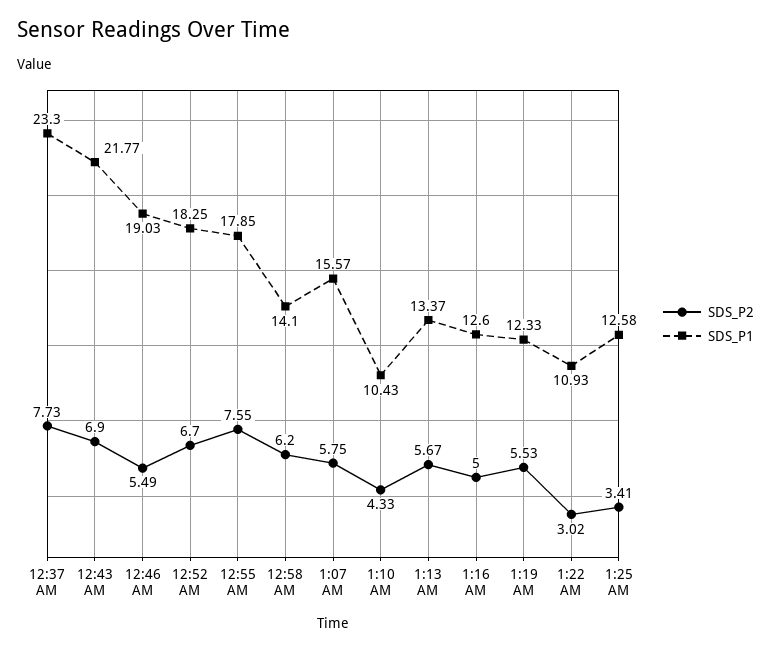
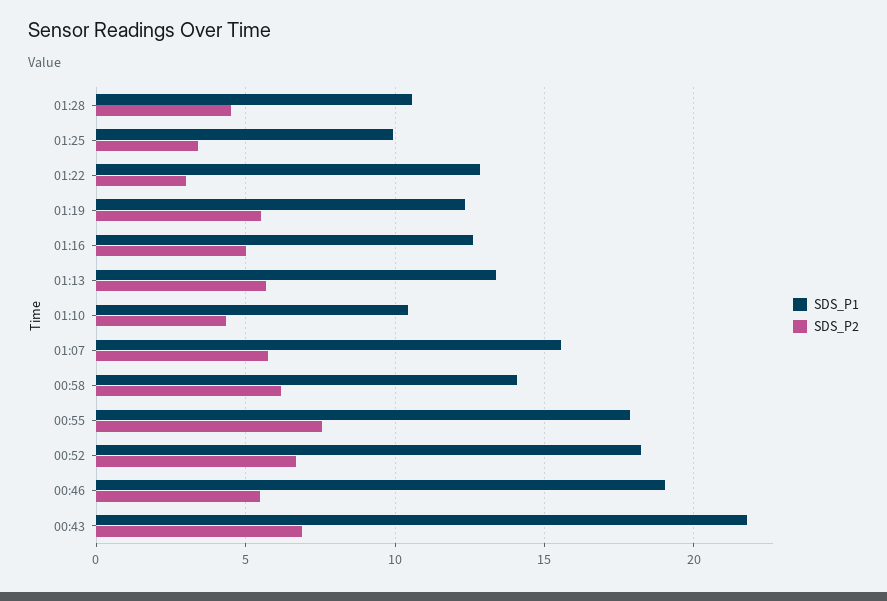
SDS_P2, 12:37 AM: 7.73 -> none
SDS_P1, 12:37 AM: 23.3 -> none
SDS_P1, 1:22 AM: 10.93 -> 13
SDS_P1, 1:25 AM: 12.58 -> 10
SDS_P1, 01:28: none -> 10.5
SDS_P2, 01:28: none -> 4.5

